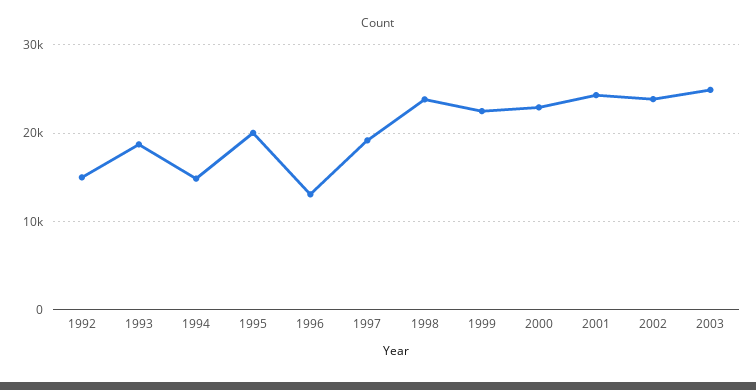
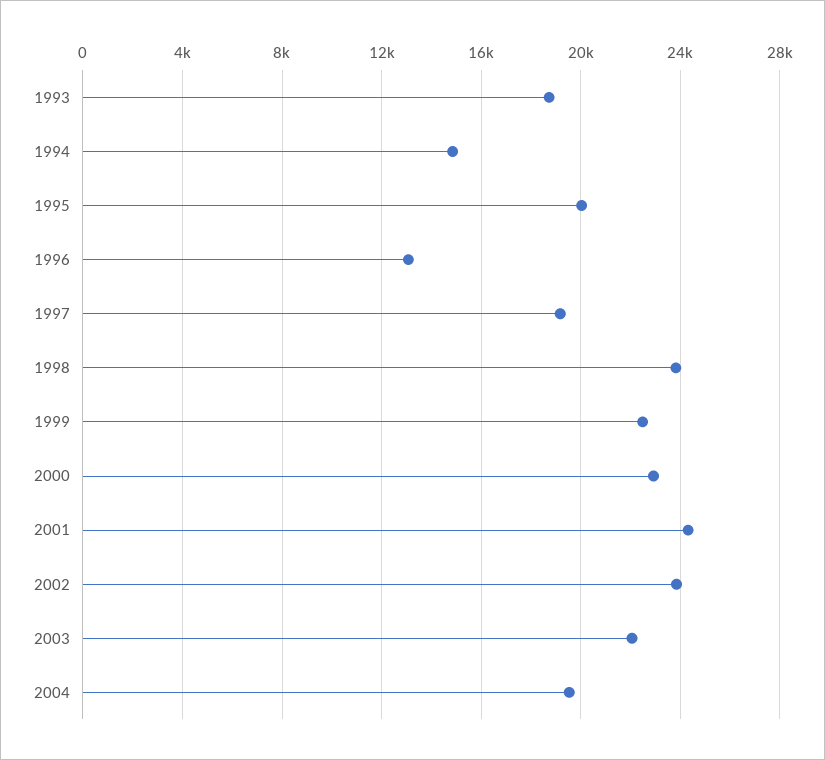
1992: 15000 -> none
2003: 25000 -> 22000
2004: none -> 19500

